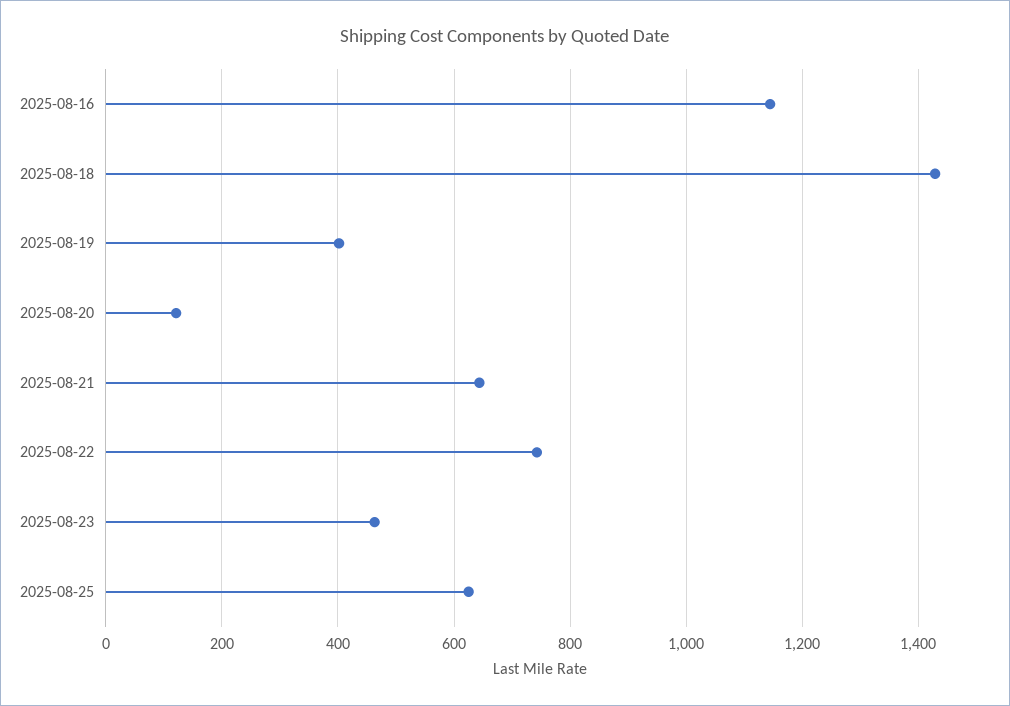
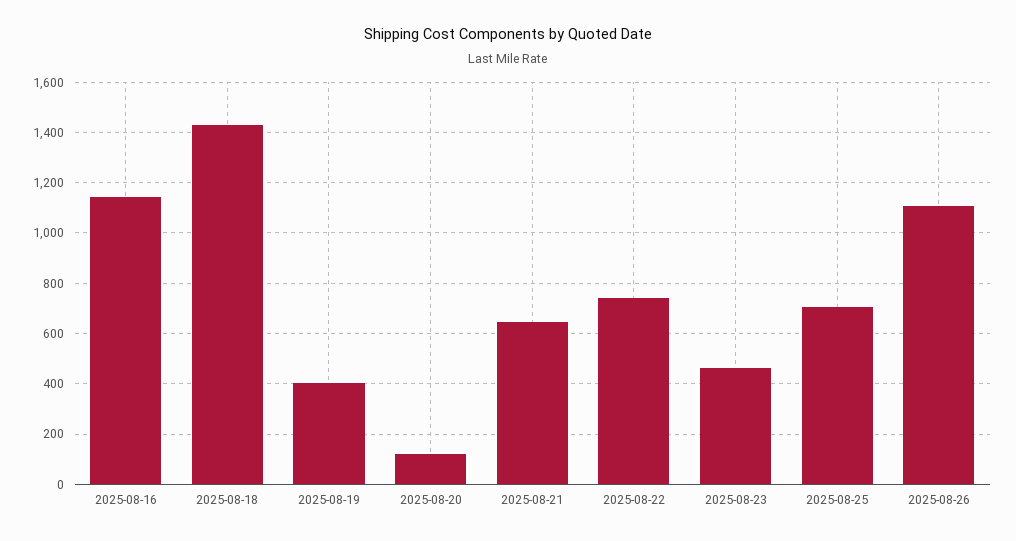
2025-08-25: 620 -> 700
2025-08-26: none -> 1100

